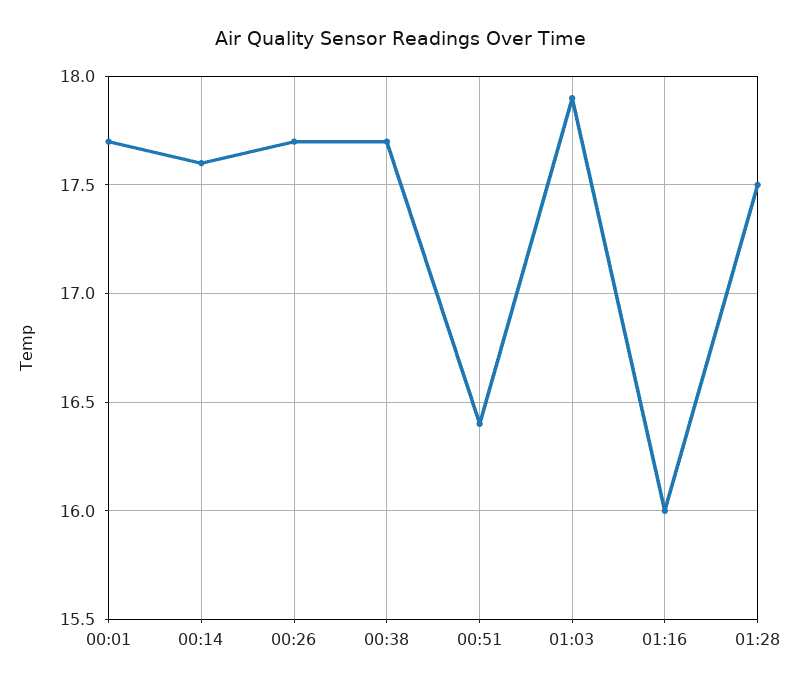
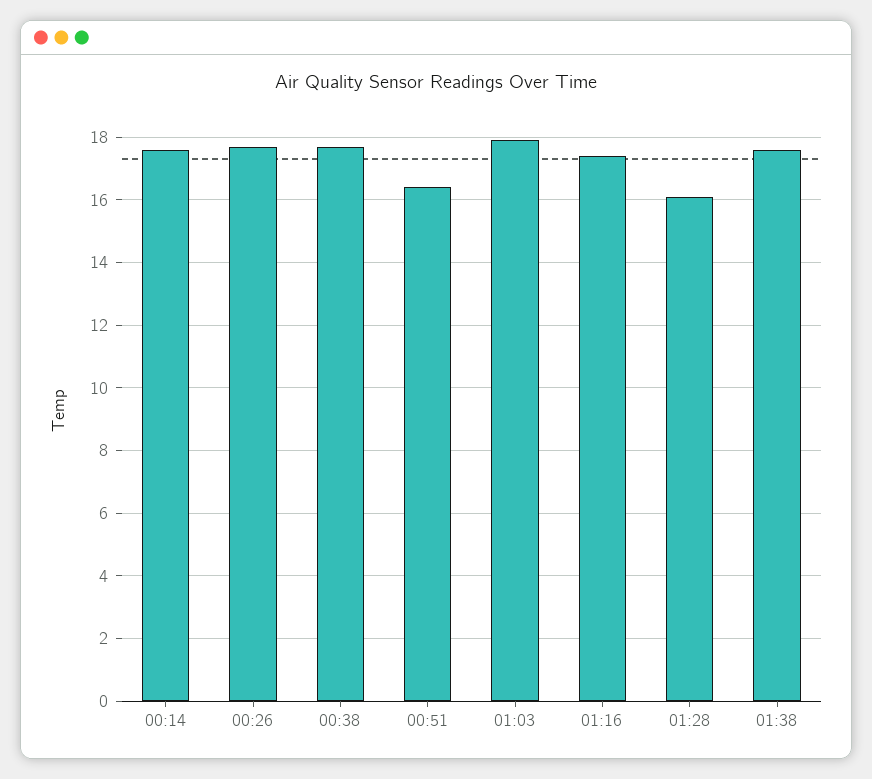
00:01: 17.7 -> none
01:16: 16 -> 17.5
01:28: 17.5 -> 16
01:38: none -> 17.5

